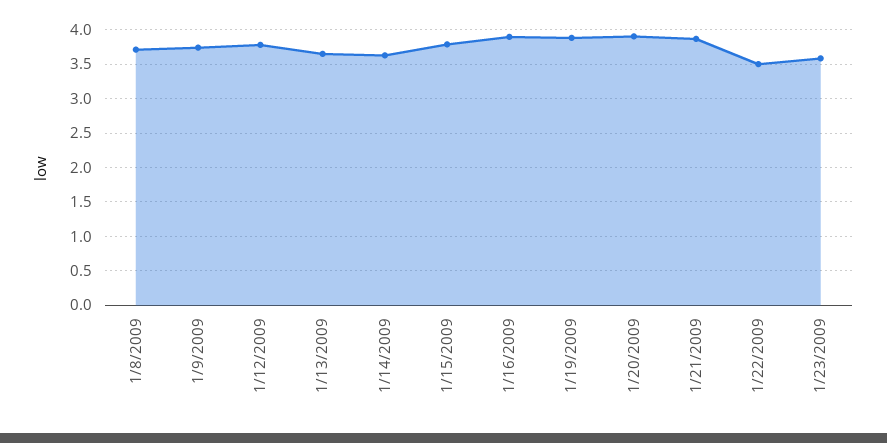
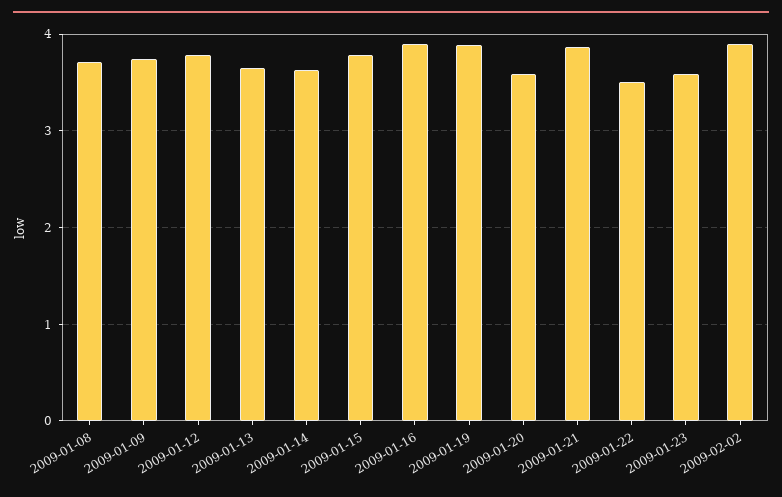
1/20/2009: 3.9 -> 3.6
2009-02-02: none -> 3.9

